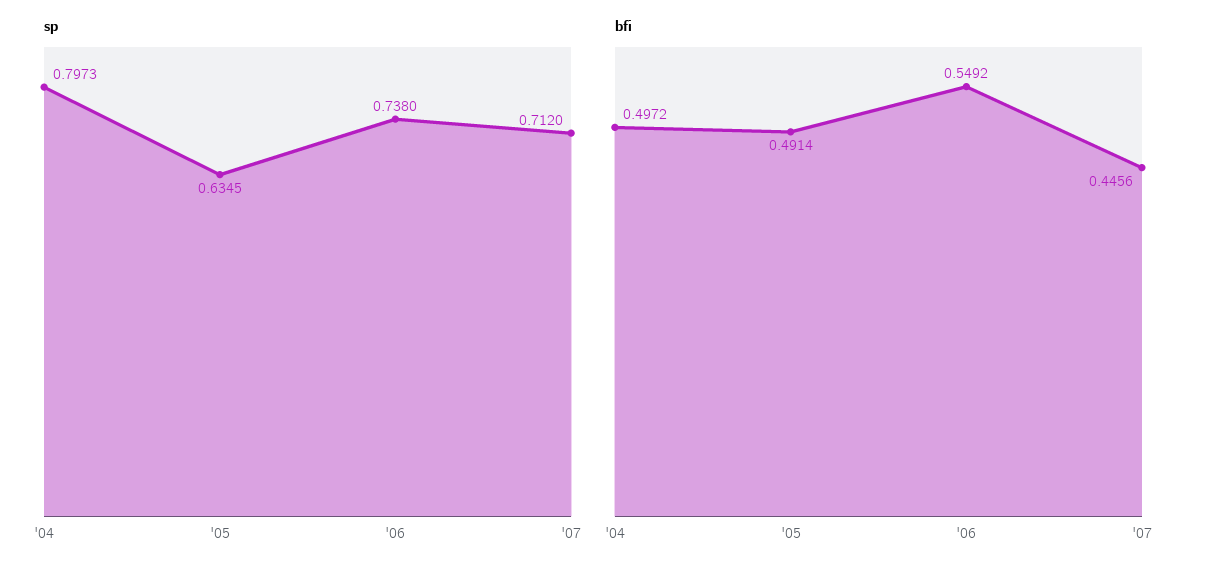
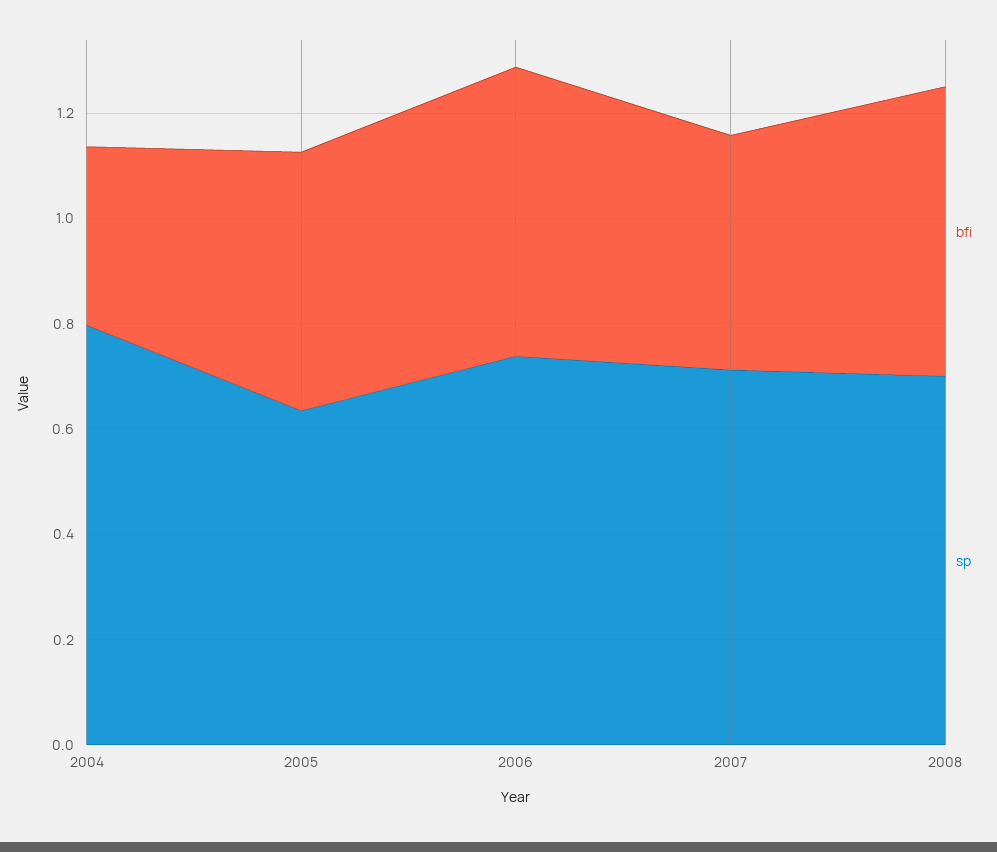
bfi, '04: 0.4972 -> 0.35
bfi, 2008: none -> 0.55
sp, 2008: none -> 0.7

